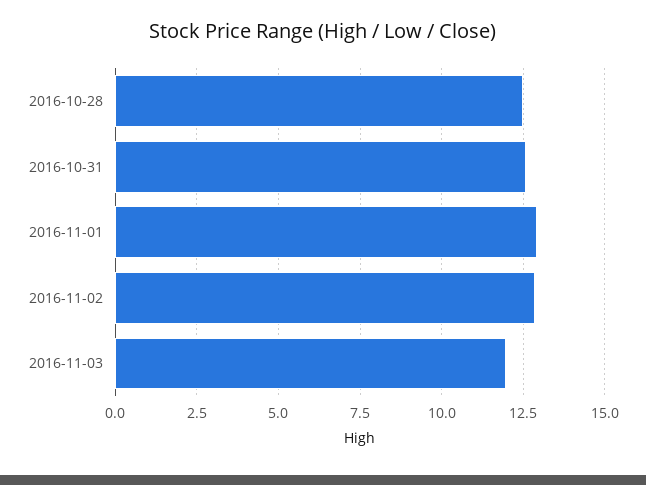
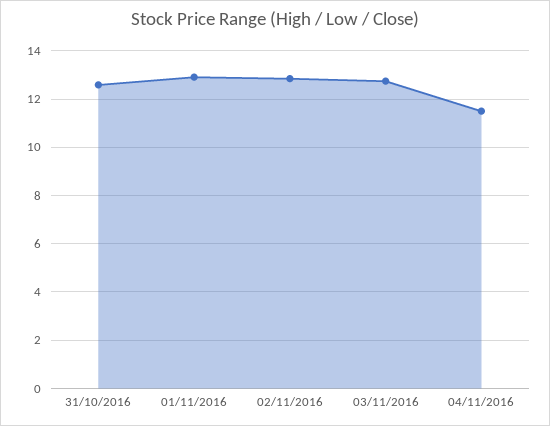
2016-10-28: 12.5 -> none
2016-11-03: 12 -> 12.75
04/11/2016: none -> 11.5

